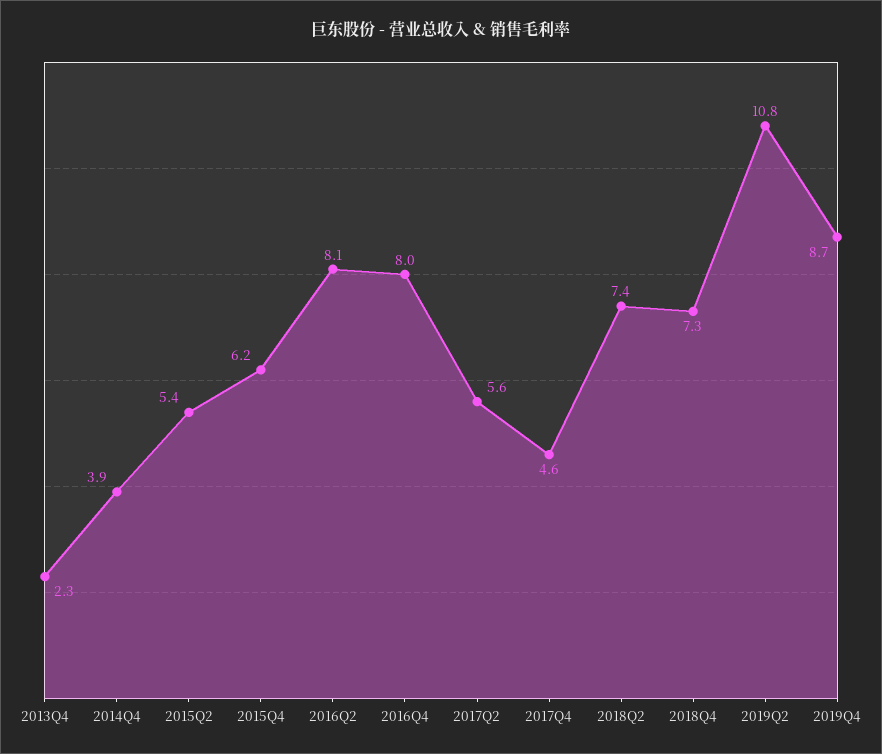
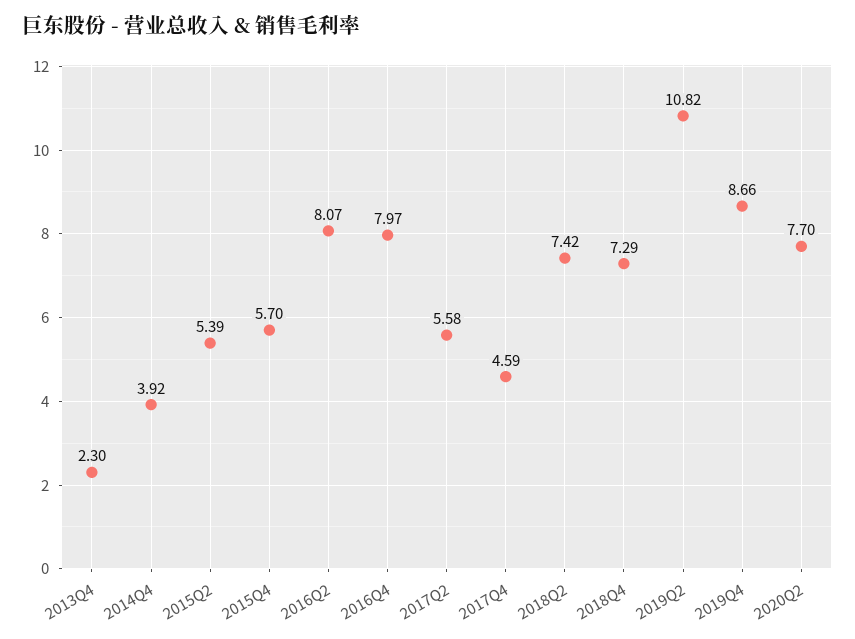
2015Q4: 6.2 -> 5.7
2020Q2: none -> 7.7

